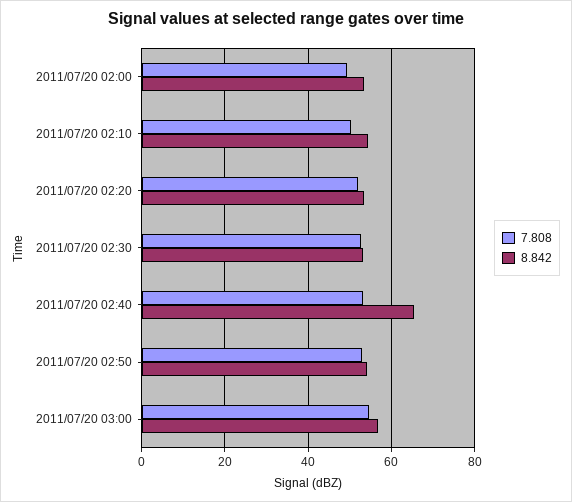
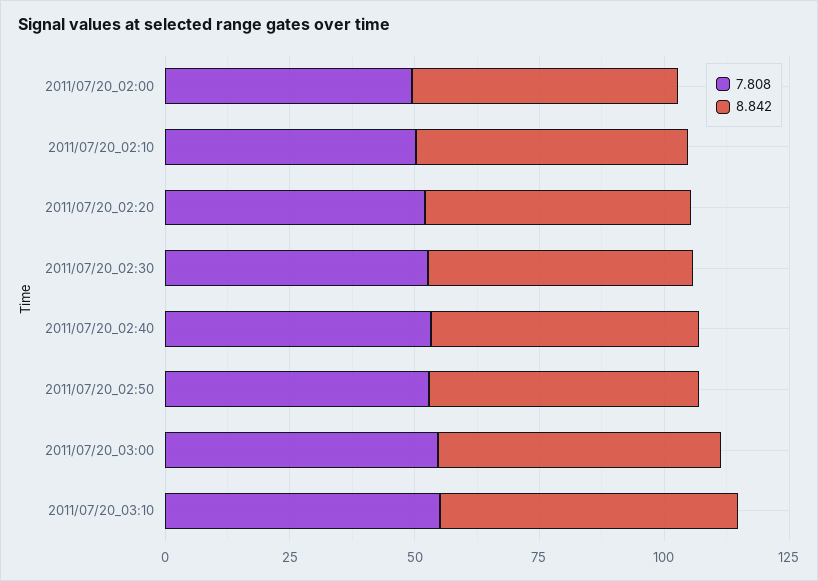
8.842, 2011/07/20 02:40: 66 -> 55
7.808, 2011/07/20_03:10: none -> 55
8.842, 2011/07/20_03:10: none -> 60

